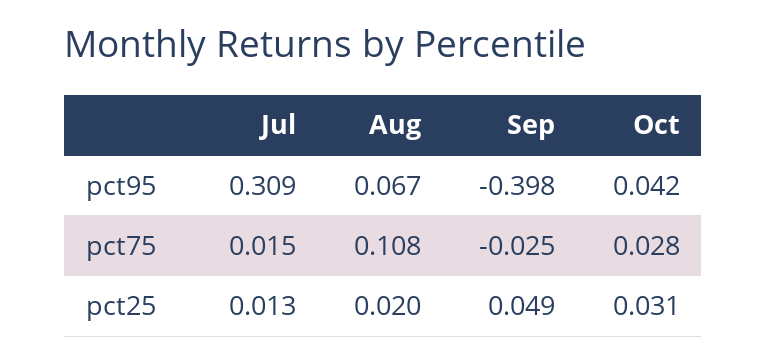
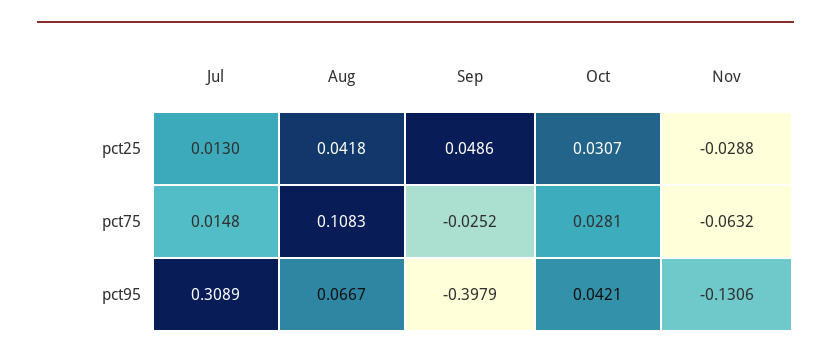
Aug, pct25: 0.02 -> 0.0418
Nov, pct25: none -> -0.0288
Nov, pct75: none -> -0.0632
Nov, pct95: none -> -0.1306

